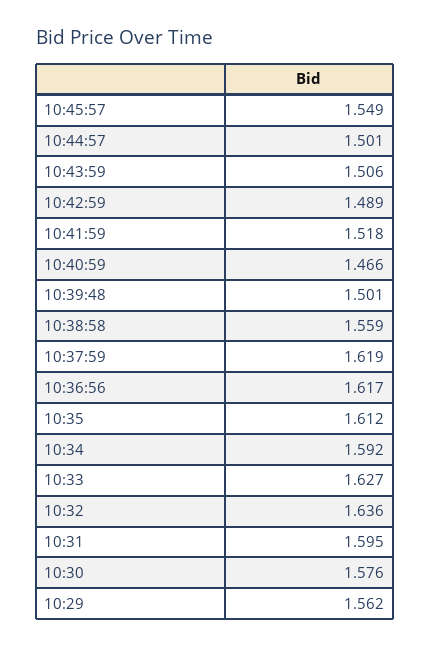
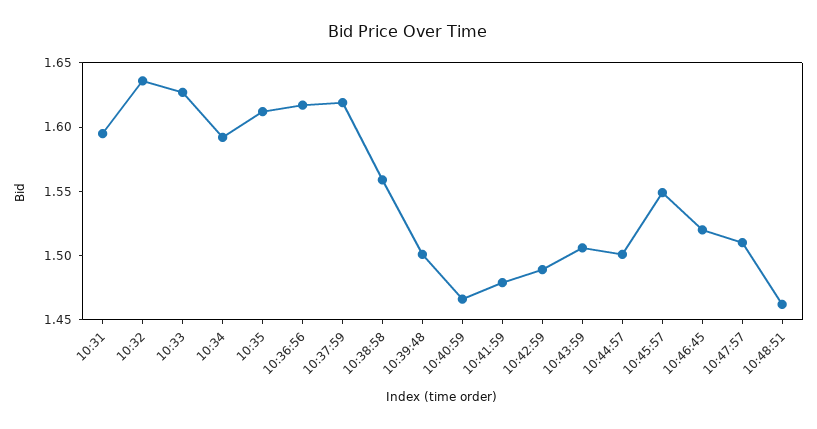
10:41:59: 1.518 -> 1.48
10:30: 1.576 -> none
10:29: 1.562 -> none
10:46:45: none -> 1.52
10:47:57: none -> 1.51
10:48:51: none -> 1.46

